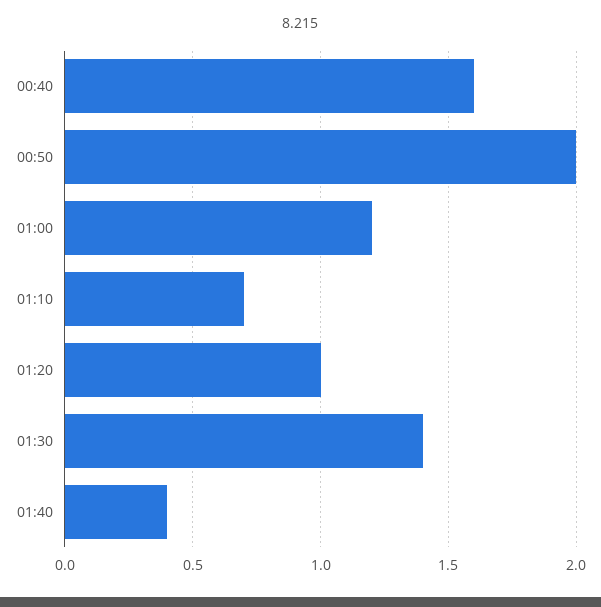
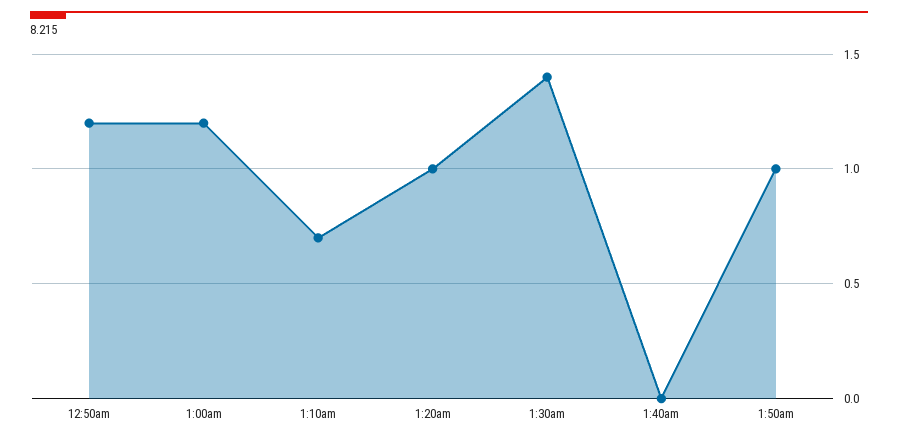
00:40: 1.6 -> none
00:50: 2 -> 1.2
01:40: 0.4 -> 0
1:50am: none -> 1

